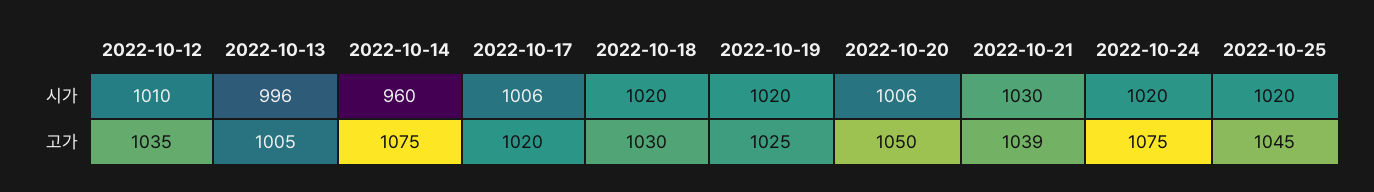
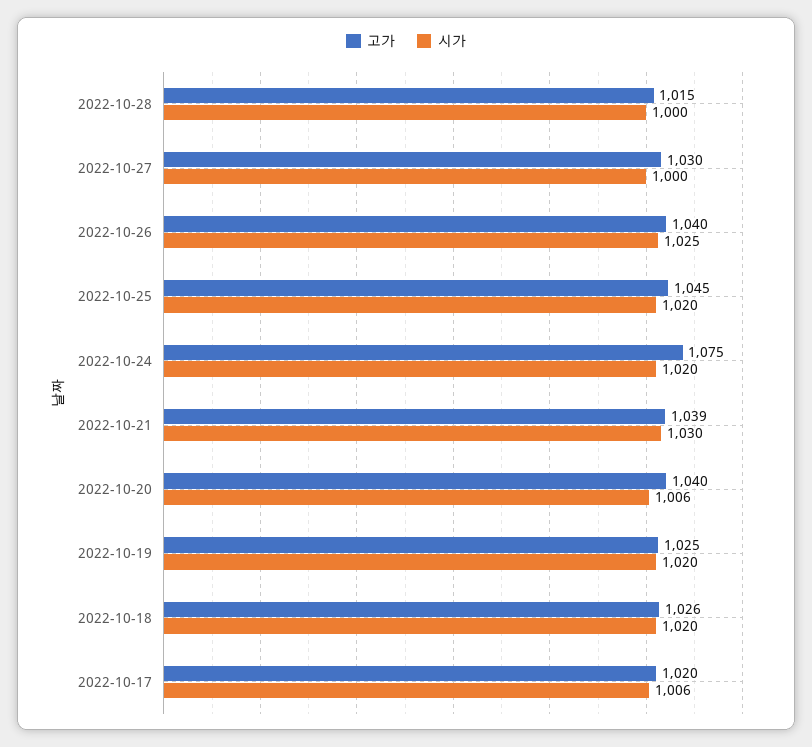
시가, 2022-10-12: 1010 -> none
시가, 2022-10-13: 996 -> none
시가, 2022-10-14: 960 -> none
고가, 2022-10-12: 1035 -> none
고가, 2022-10-13: 1005 -> none
고가, 2022-10-14: 1075 -> none
고가, 2022-10-18: 1030 -> 1026
고가, 2022-10-20: 1050 -> 1040
고가, 2022-10-28: none -> 1015
시가, 2022-10-28: none -> 1000
고가, 2022-10-27: none -> 1030
시가, 2022-10-27: none -> 1000
고가, 2022-10-26: none -> 1040
시가, 2022-10-26: none -> 1025

